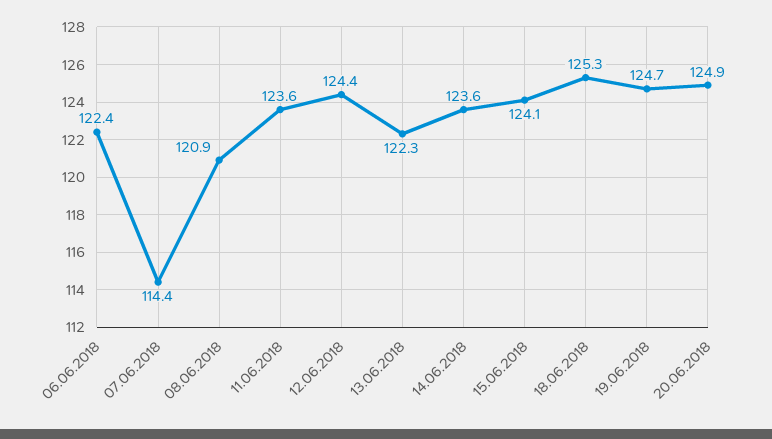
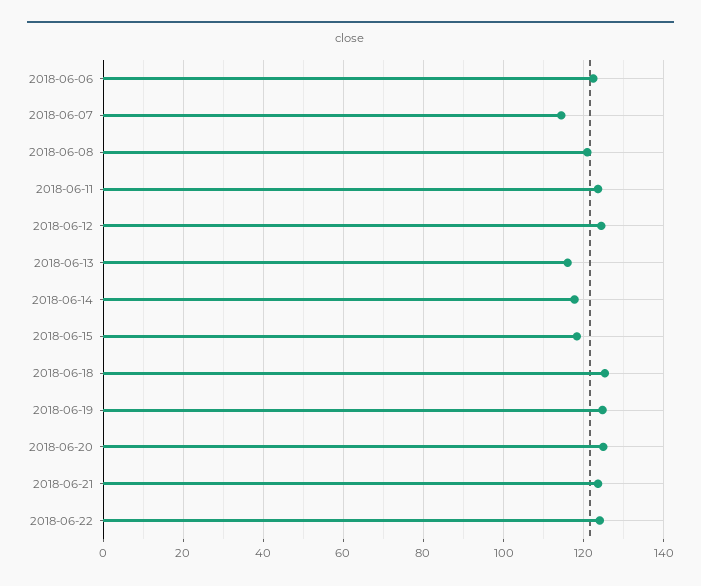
13.06.2018: 122.3 -> 116
14.06.2018: 123.6 -> 118
15.06.2018: 124.1 -> 118
2018-06-21: none -> 124
2018-06-22: none -> 124

